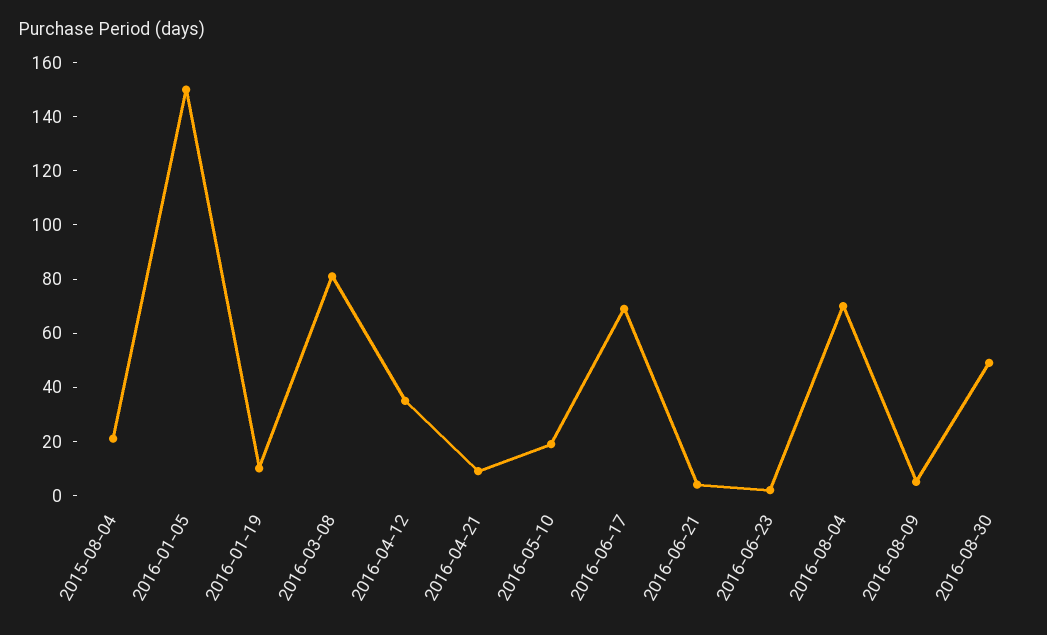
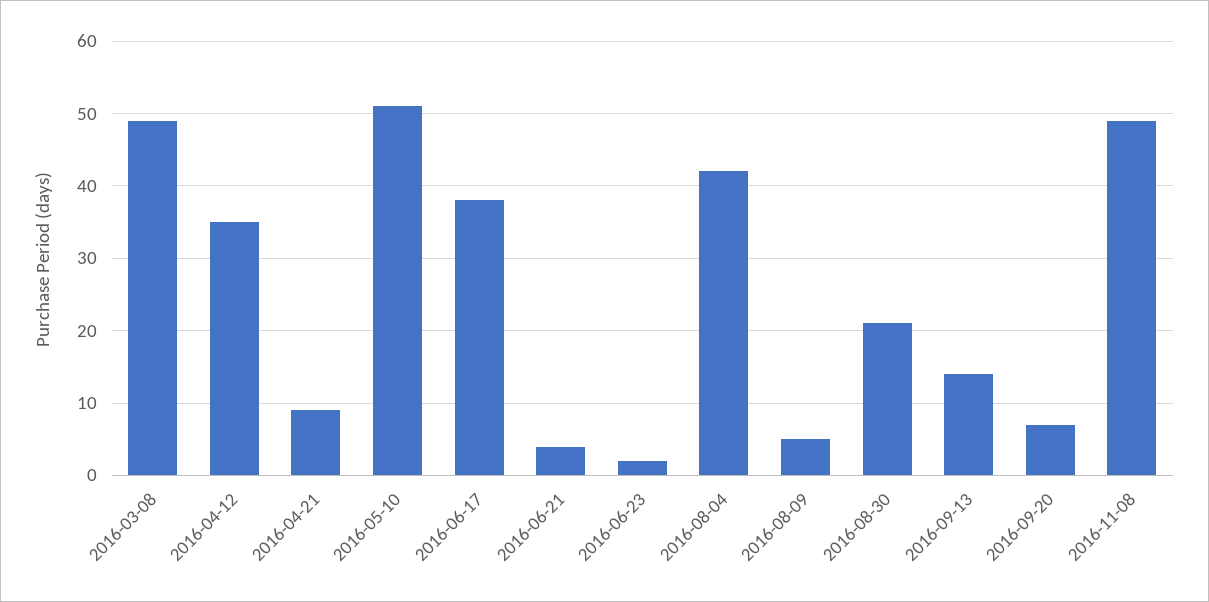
2015-08-04: 20 -> none
2016-01-05: 150 -> none
2016-01-19: 10 -> none
2016-03-08: 80 -> 49
2016-05-10: 20 -> 51
2016-06-17: 70 -> 38
2016-08-04: 70 -> 42
2016-08-30: 50 -> 21
2016-09-13: none -> 14
2016-09-20: none -> 7
2016-11-08: none -> 49

